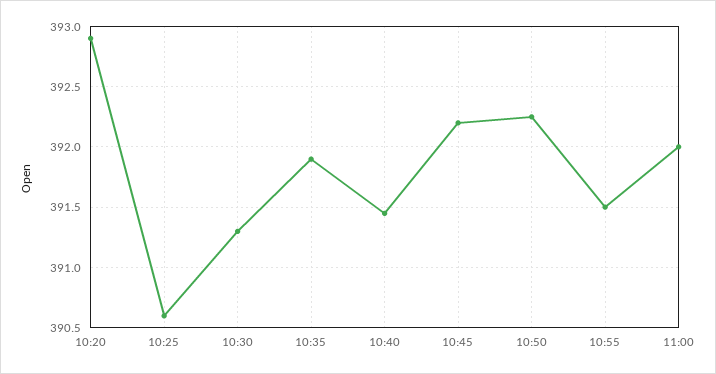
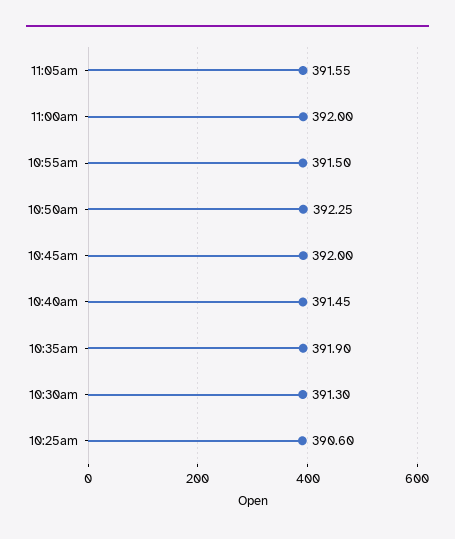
10:20: 392.9 -> none
10:45: 392.2 -> 392
11:05am: none -> 391.55

